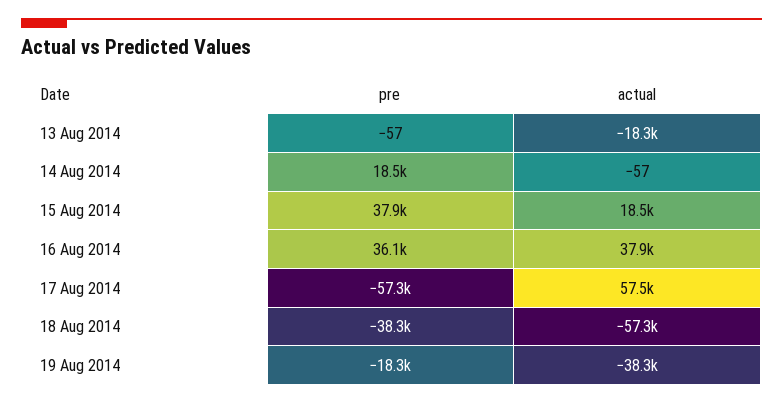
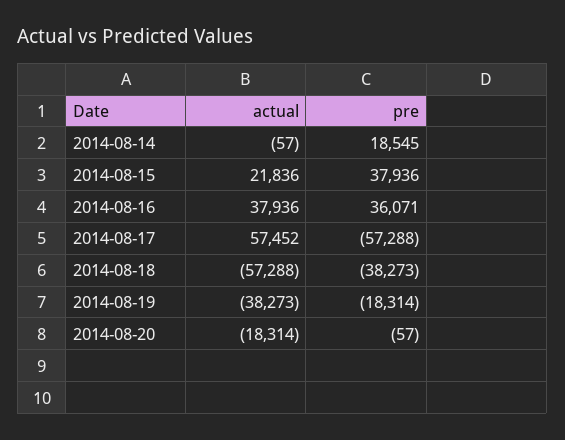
pre, 13 Aug 2014: -57 -> none
actual, 13 Aug 2014: -18300 -> none
actual, 15 Aug 2014: 18500 -> 21836
actual, 2014-08-20: none -> -18314
pre, 2014-08-20: none -> -57

